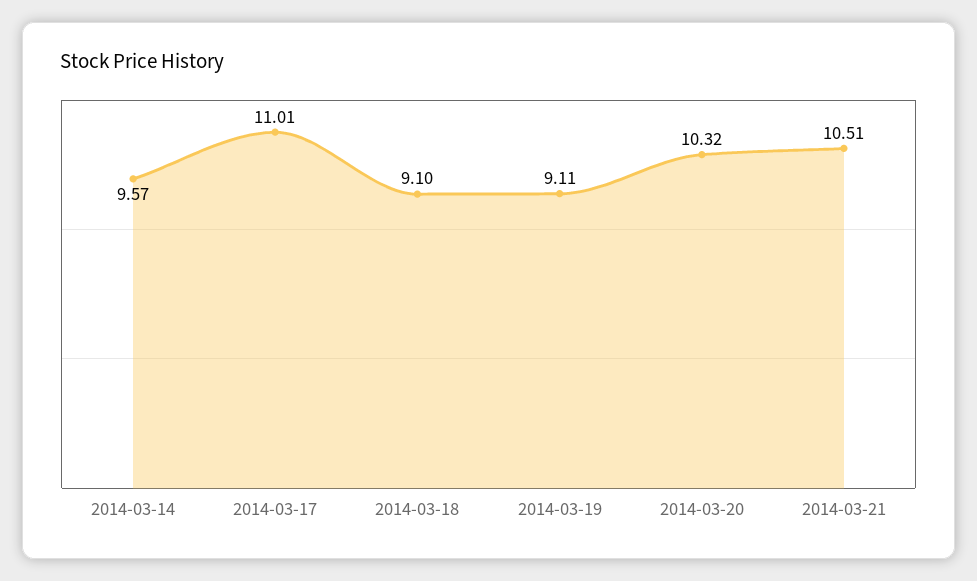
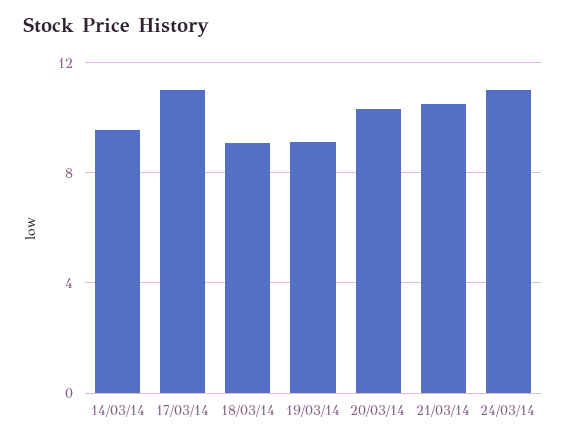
24/03/14: none -> 11

